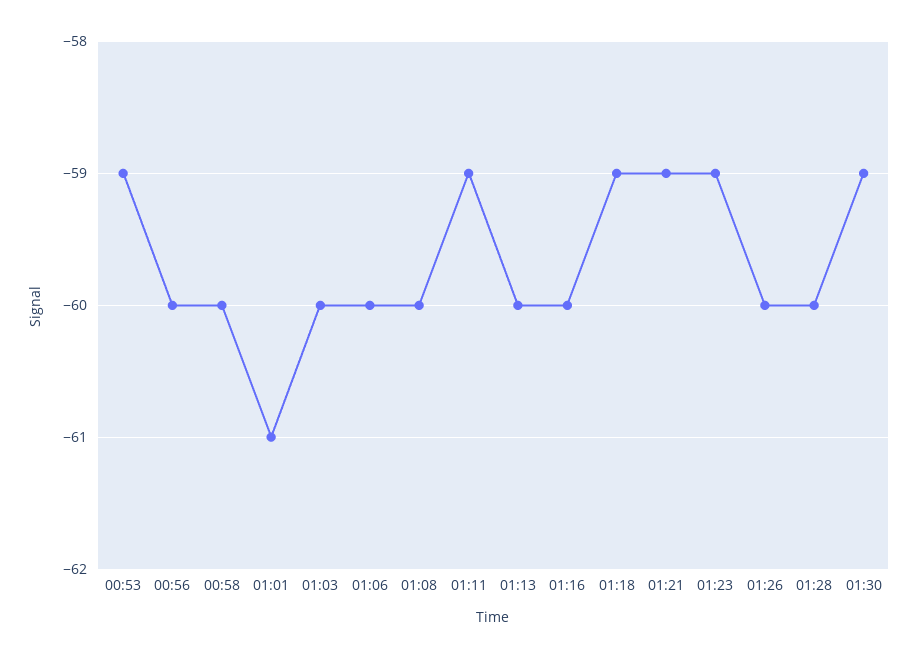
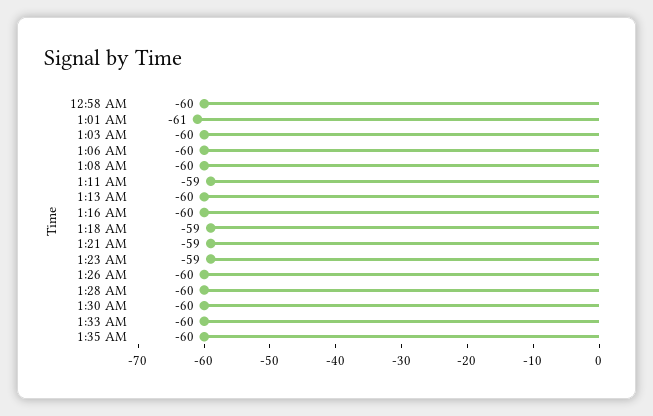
00:53: -59 -> none
00:56: -60 -> none
01:30: -59 -> -60
1:33 AM: none -> -60
1:35 AM: none -> -60

